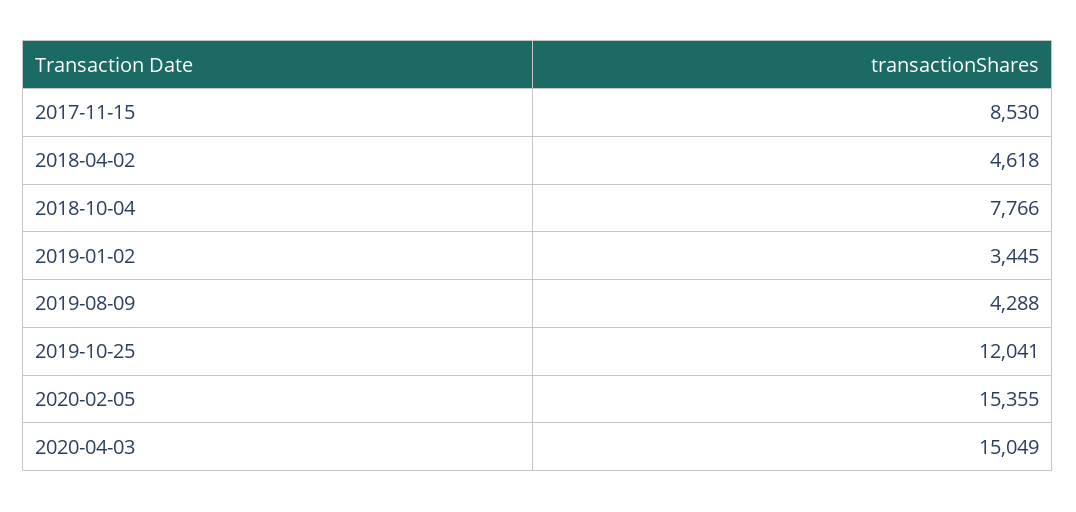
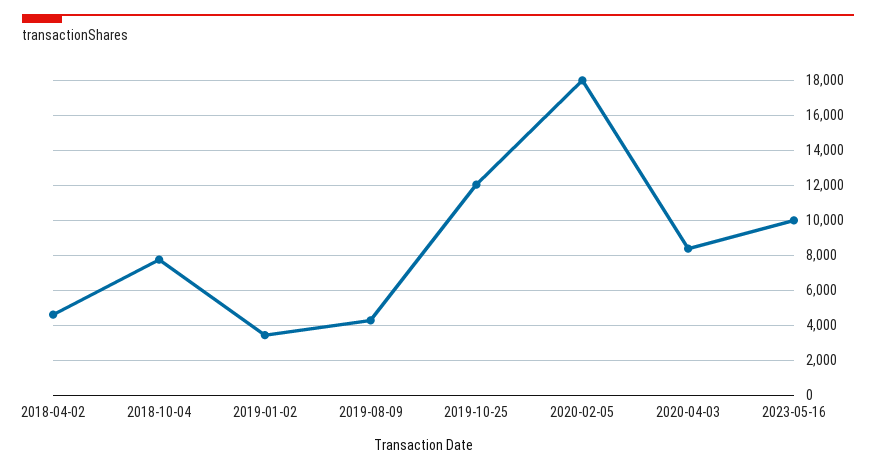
2017-11-15: 8530 -> none
2020-02-05: 15355 -> 18000
2020-04-03: 15049 -> 8500
2023-05-16: none -> 10000

